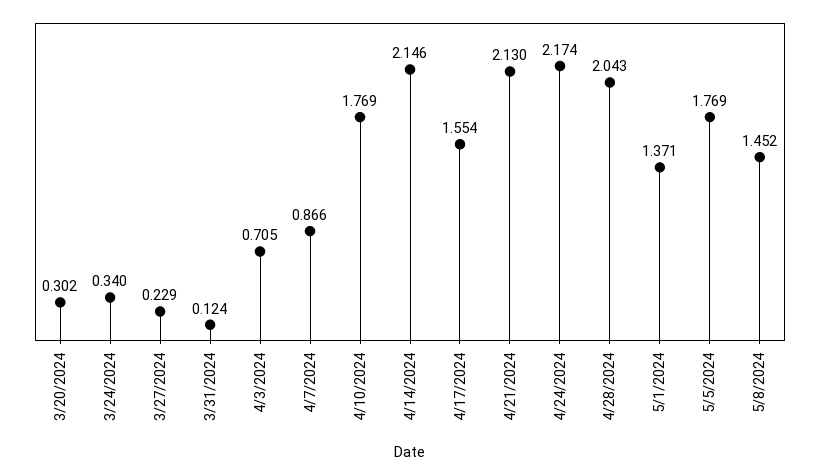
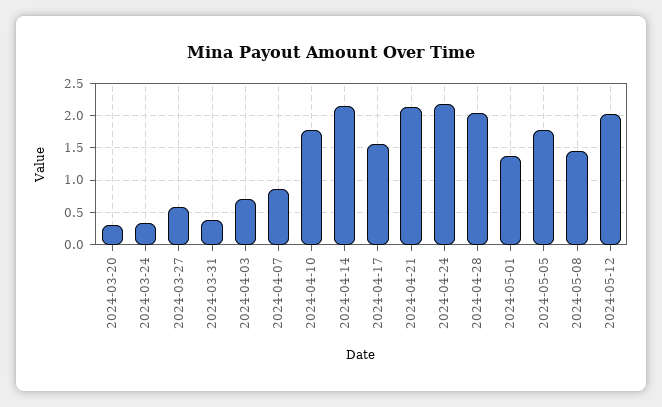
3/27/2024: 0.229 -> 0.6
3/31/2024: 0.124 -> 0.4
2024-05-12: none -> 2

